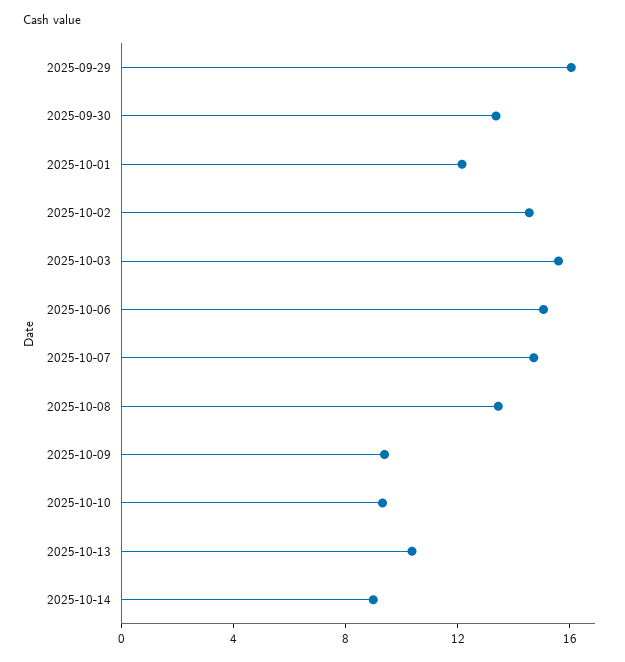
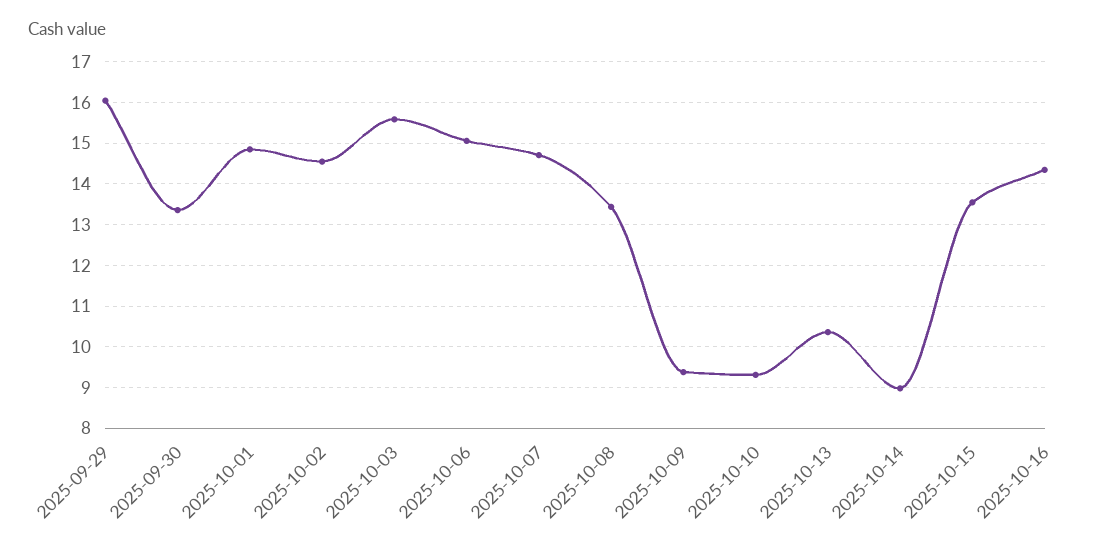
2025-10-01: 12 -> 14.8
2025-10-15: none -> 13.6
2025-10-16: none -> 14.4

